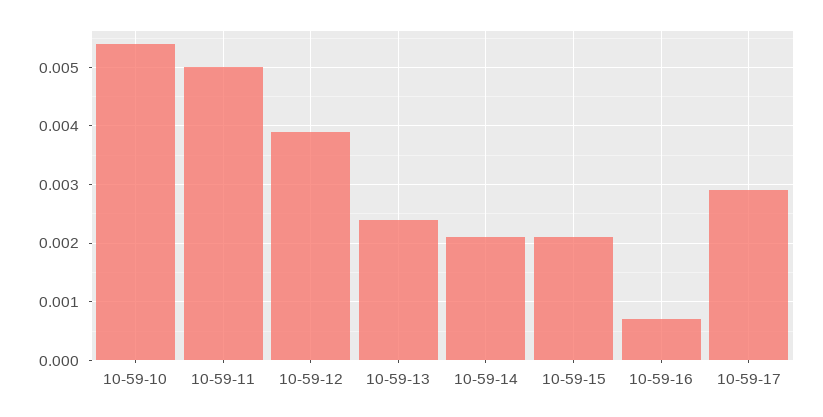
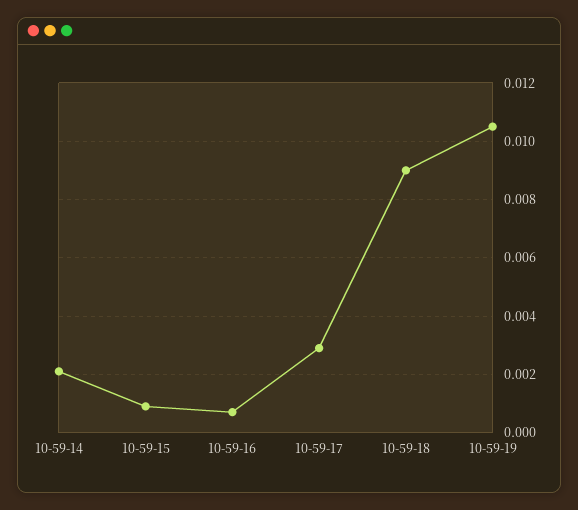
10-59-10: 0.0055 -> none
10-59-11: 0.005 -> none
10-59-12: 0.004 -> none
10-59-13: 0.0025 -> none
10-59-15: 0.002 -> 0.001
10-59-18: none -> 0.009
10-59-19: none -> 0.0105

